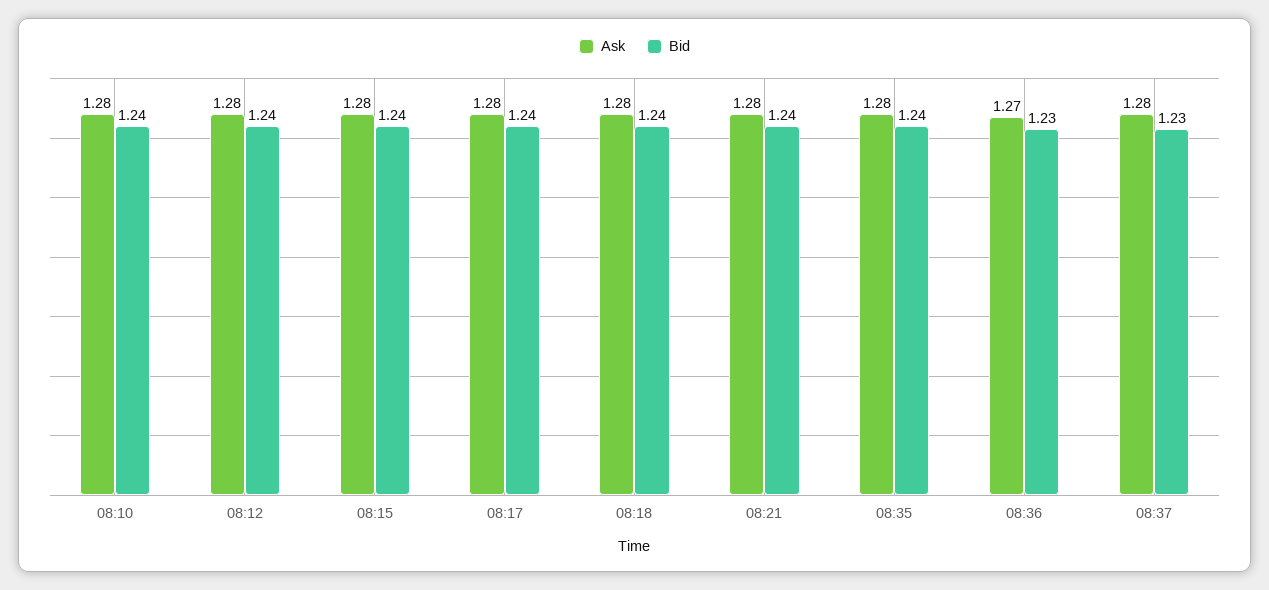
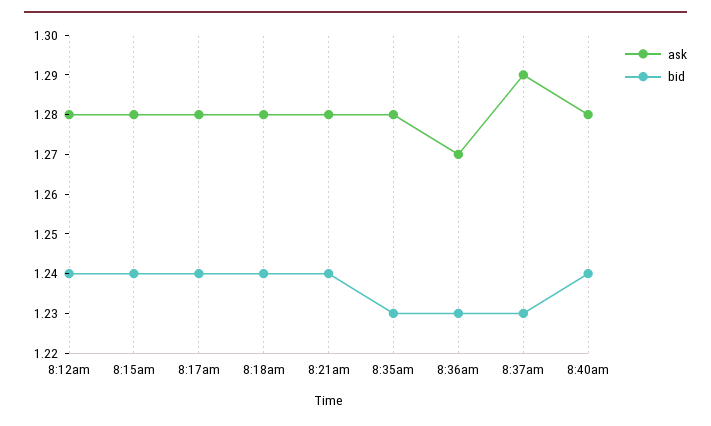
Ask, 08:10: 1.28 -> none
Bid, 08:10: 1.24 -> none
Bid, 08:35: 1.24 -> 1.23
Ask, 08:37: 1.28 -> 1.29
Ask, 8:40am: none -> 1.28
Bid, 8:40am: none -> 1.24

